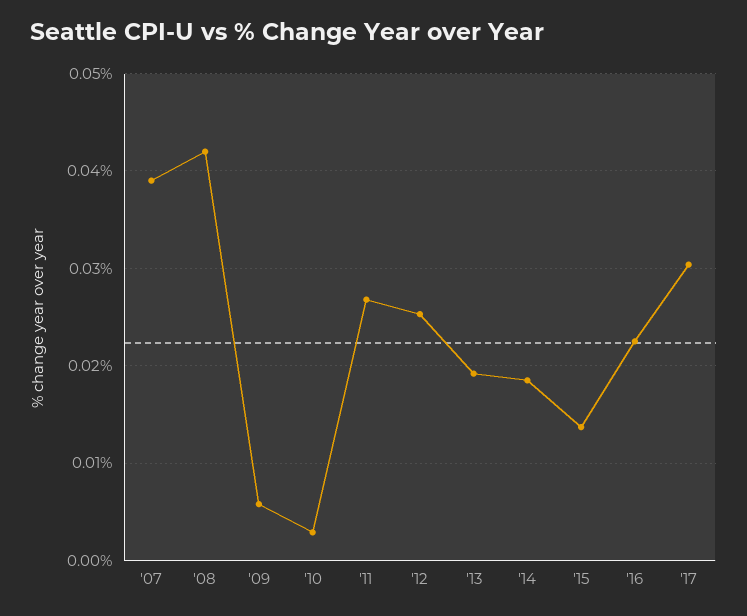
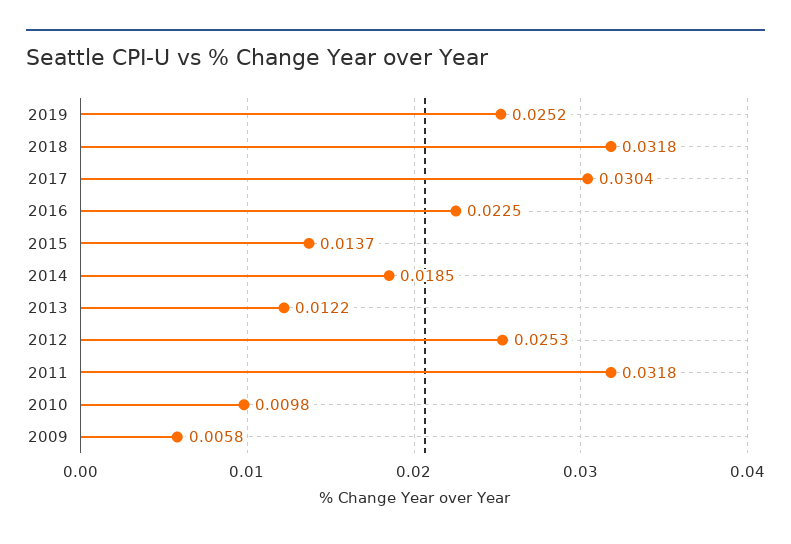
'07: 0.039 -> none
'08: 0.042 -> none
'10: 0.003 -> 0.0098
'11: 0.027 -> 0.0318
'13: 0.019 -> 0.0122
2019: none -> 0.0252
2018: none -> 0.0318

